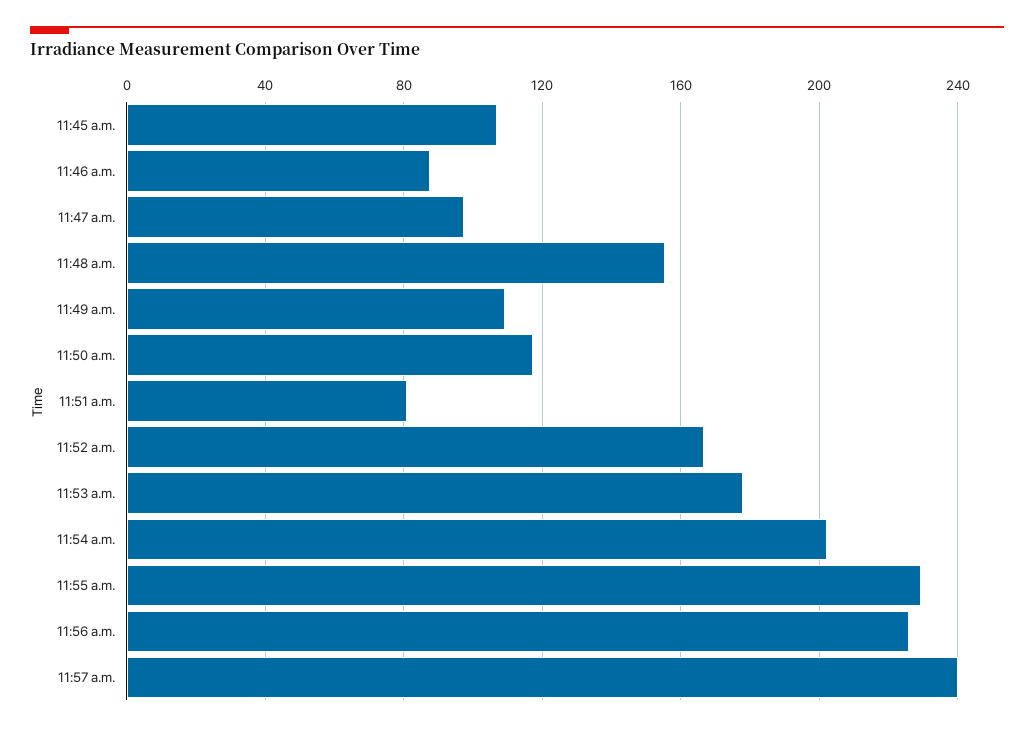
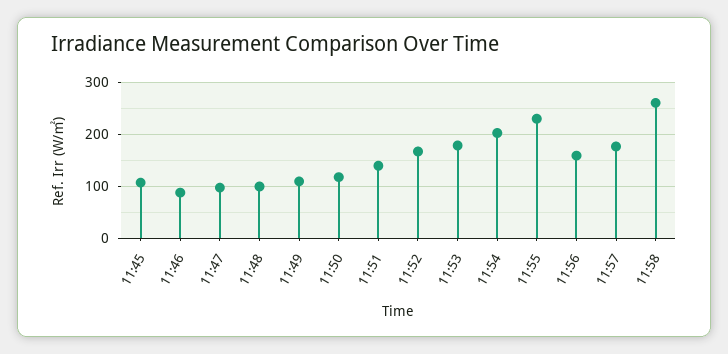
11:48 a.m.: 155 -> 100
11:51 a.m.: 80 -> 140
11:56 a.m.: 225 -> 160
11:57 a.m.: 240 -> 180
11:58: none -> 260

